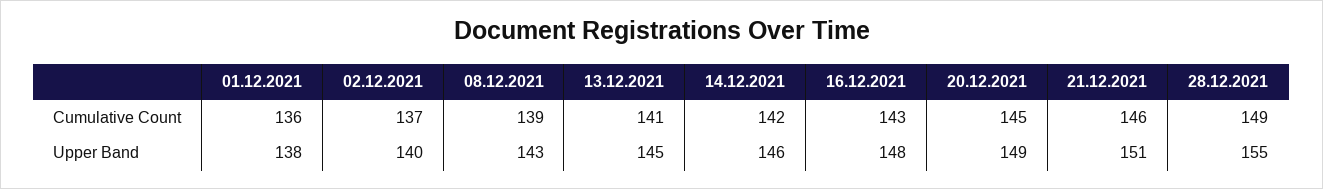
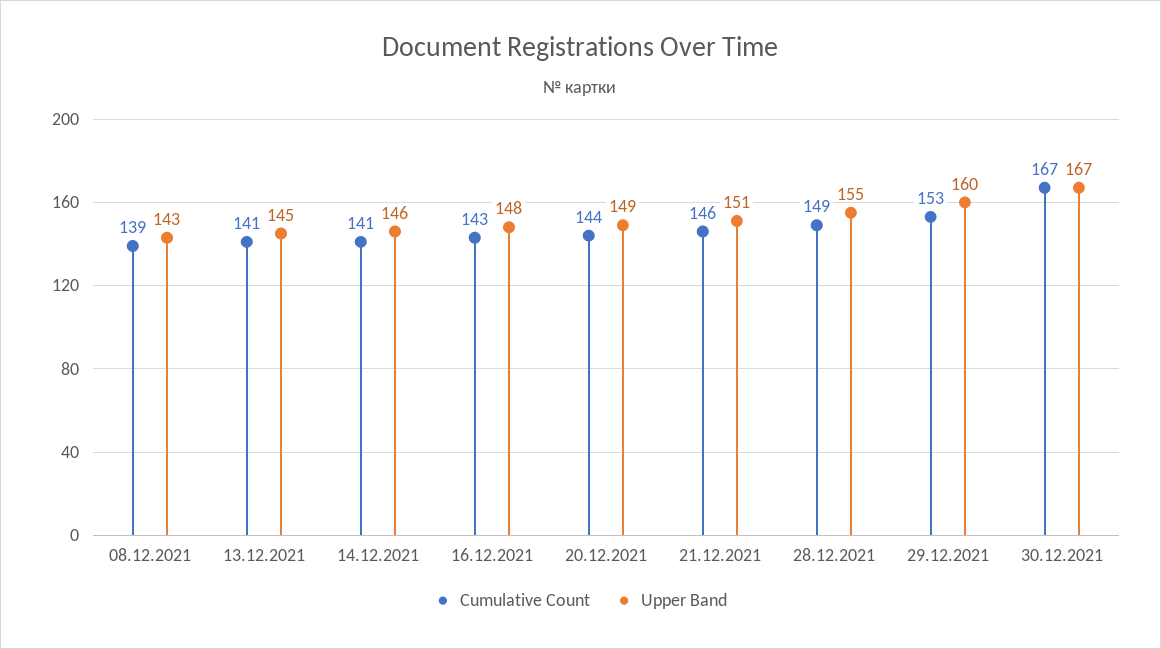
Cumulative Count, 01.12.2021: 136 -> none
Cumulative Count, 02.12.2021: 137 -> none
Cumulative Count, 14.12.2021: 142 -> 141
Cumulative Count, 20.12.2021: 145 -> 144
Upper Band, 01.12.2021: 138 -> none
Upper Band, 02.12.2021: 140 -> none
Cumulative Count, 29.12.2021: none -> 153
Upper Band, 29.12.2021: none -> 160
Cumulative Count, 30.12.2021: none -> 167
Upper Band, 30.12.2021: none -> 167

